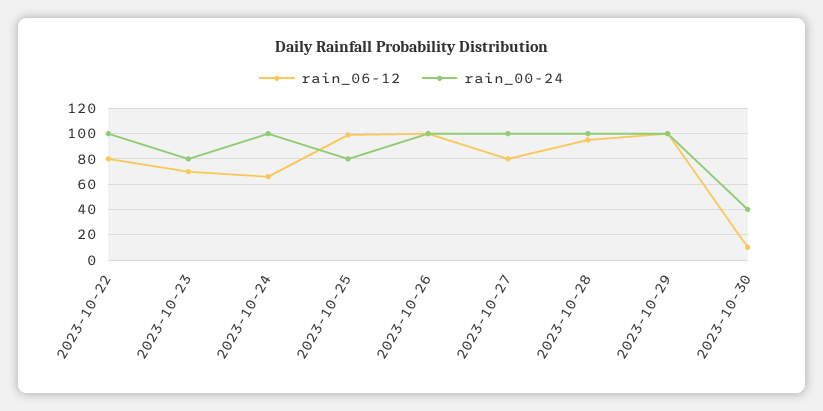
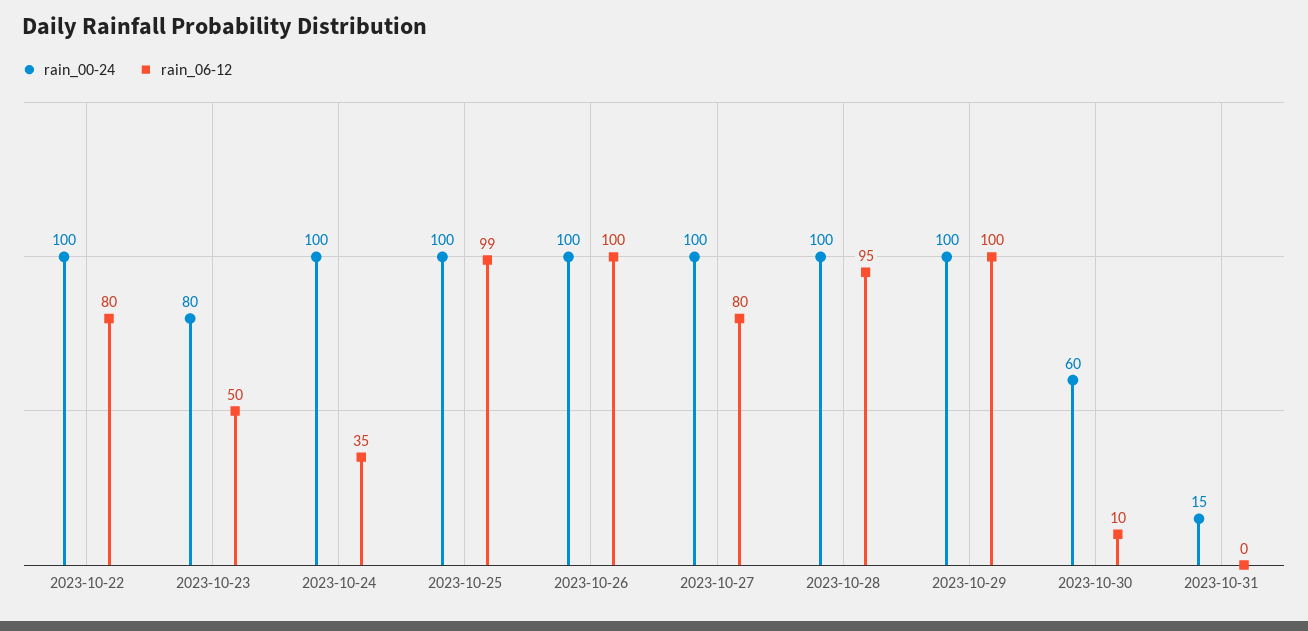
rain_06-12, 2023-10-23: 70 -> 50
rain_06-12, 2023-10-24: 65 -> 35
rain_00-24, 2023-10-25: 80 -> 100
rain_00-24, 2023-10-30: 40 -> 60
rain_00-24, 2023-10-31: none -> 15
rain_06-12, 2023-10-31: none -> 0

